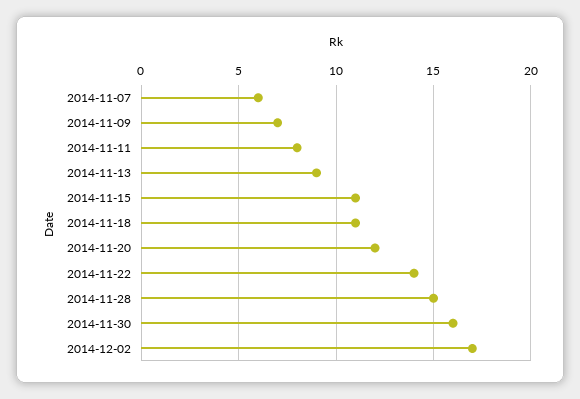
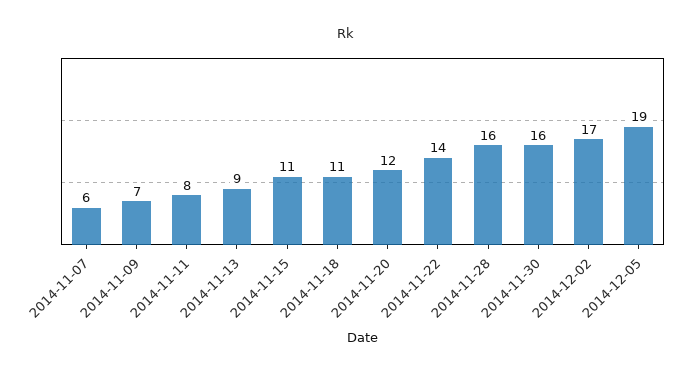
2014-11-28: 15 -> 16
2014-12-05: none -> 19

